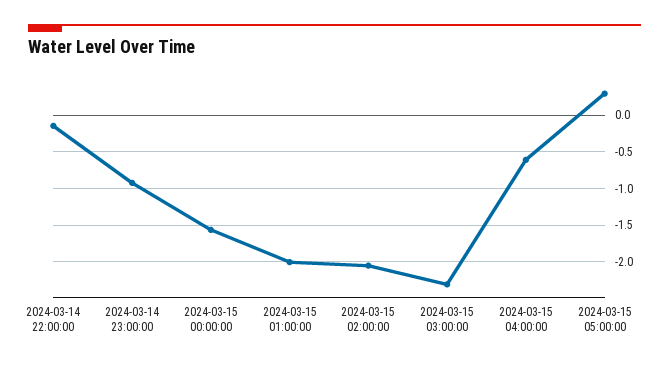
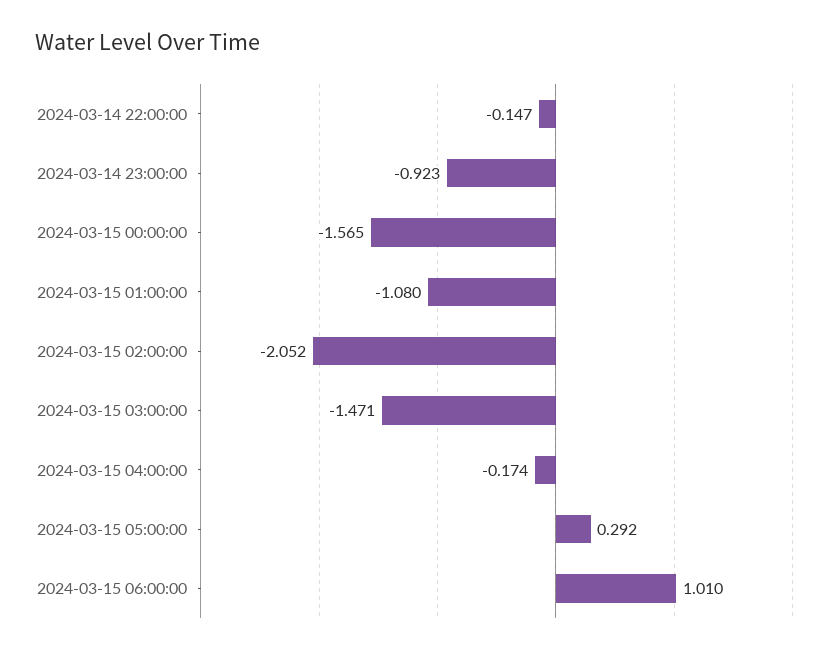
2024-03-15 01:00:00: -2 -> -1.08
2024-03-15 03:00:00: -2.3 -> -1.471
2024-03-15 04:00:00: -0.6 -> -0.174
2024-03-15 06:00:00: none -> 1.01

